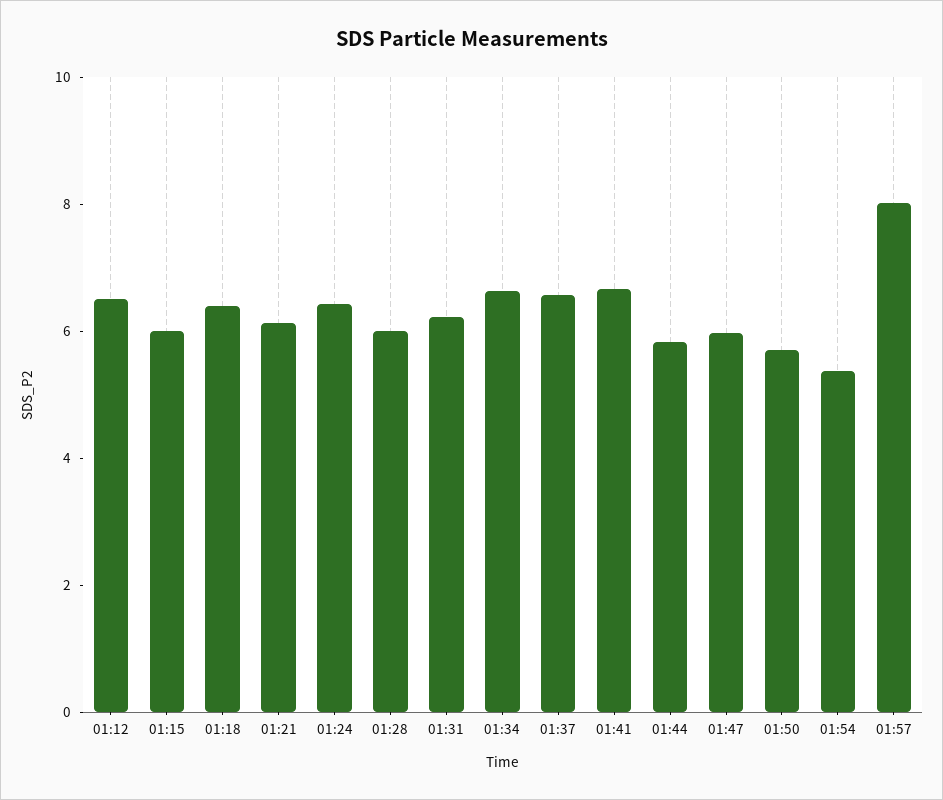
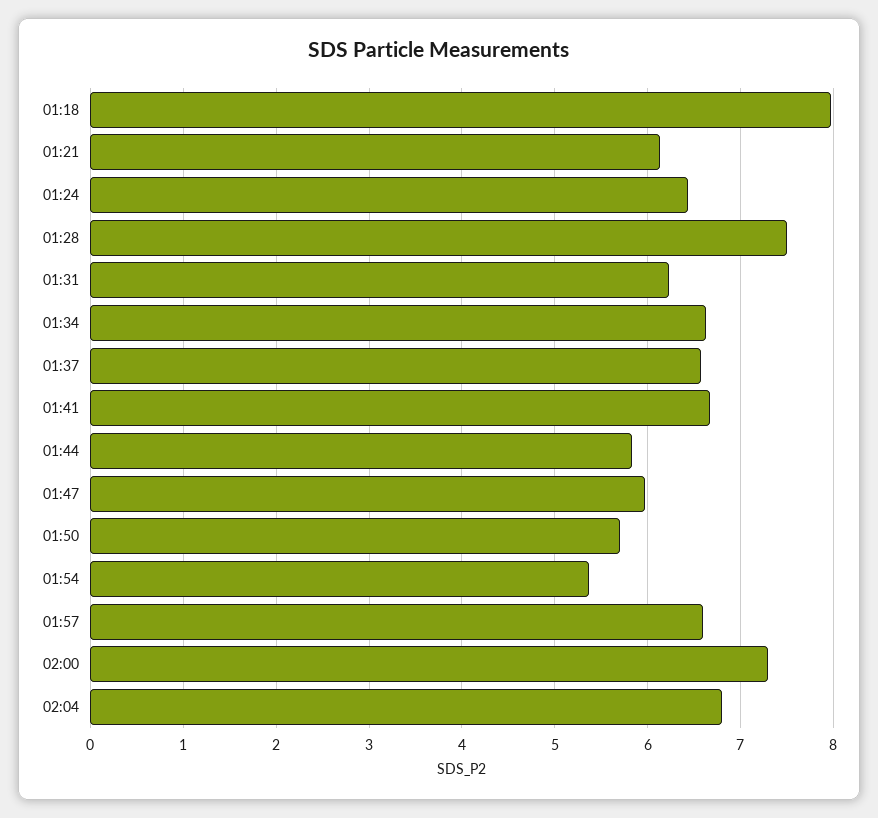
01:12: 6.5 -> none
01:15: 6 -> none
01:18: 6.5 -> 8
01:28: 6 -> 7.5
01:57: 8 -> 6.6
02:00: none -> 7.3
02:04: none -> 6.8

